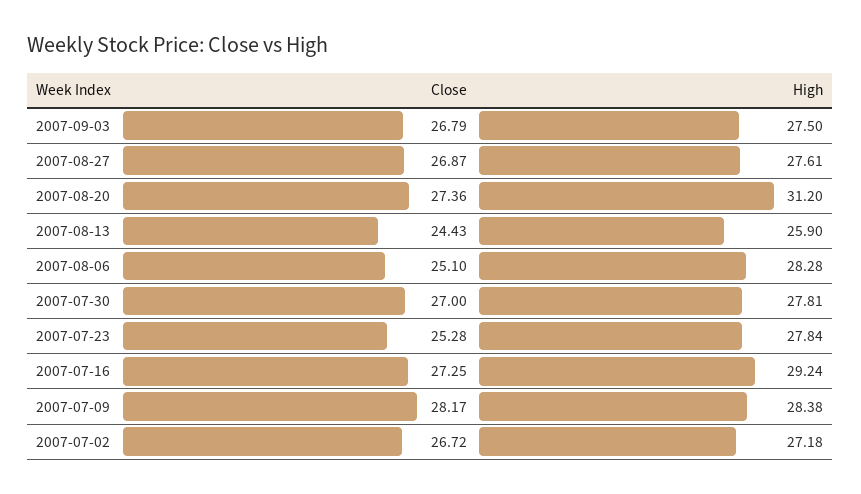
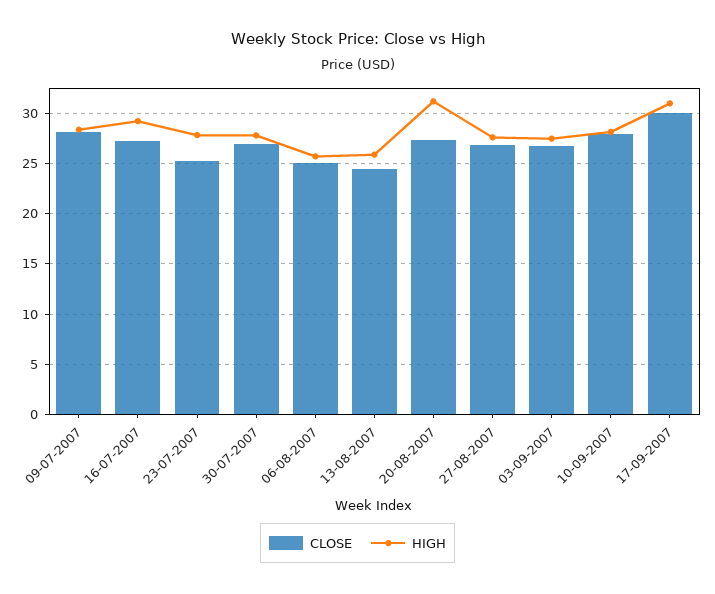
High, 2007-08-06: 28.28 -> 26
Close, 2007-07-02: 26.72 -> none
High, 2007-07-02: 27.18 -> none
Close, 10-09-2007: none -> 28
High, 10-09-2007: none -> 28
Close, 17-09-2007: none -> 30
High, 17-09-2007: none -> 31

